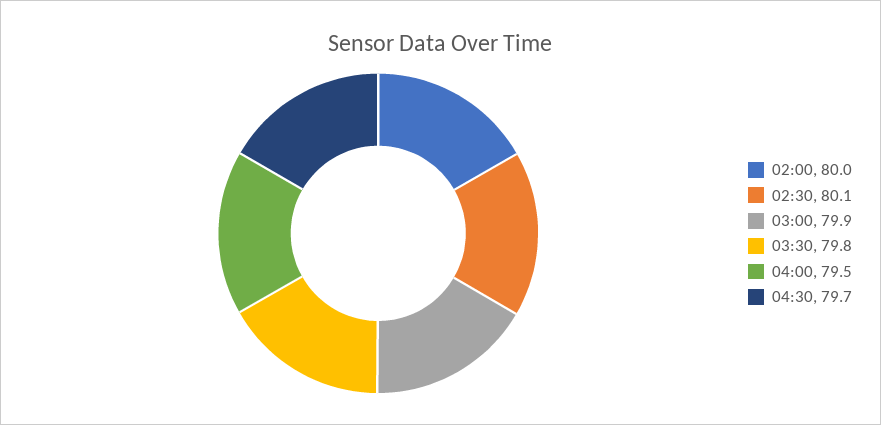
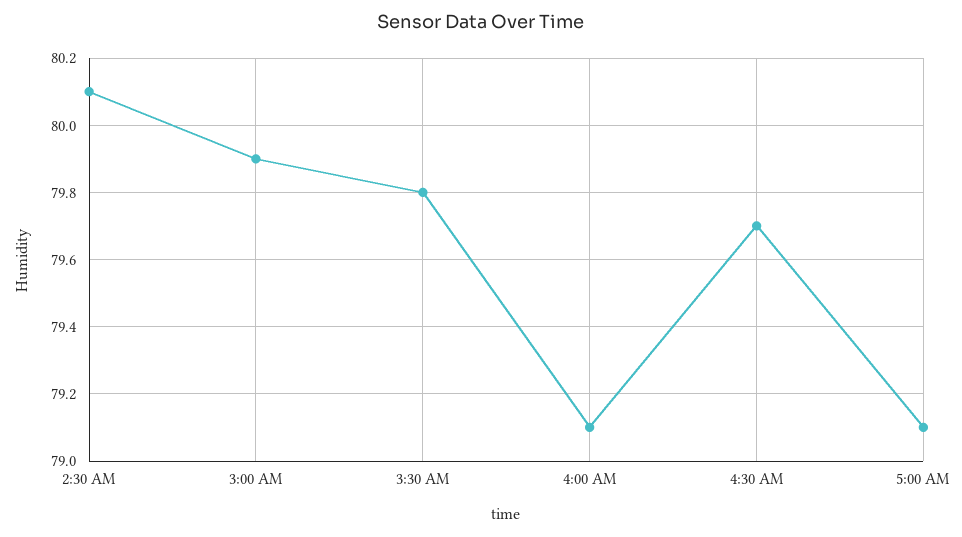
02:00: 80 -> none
04:00: 79.5 -> 79.1
5:00 AM: none -> 79.1

